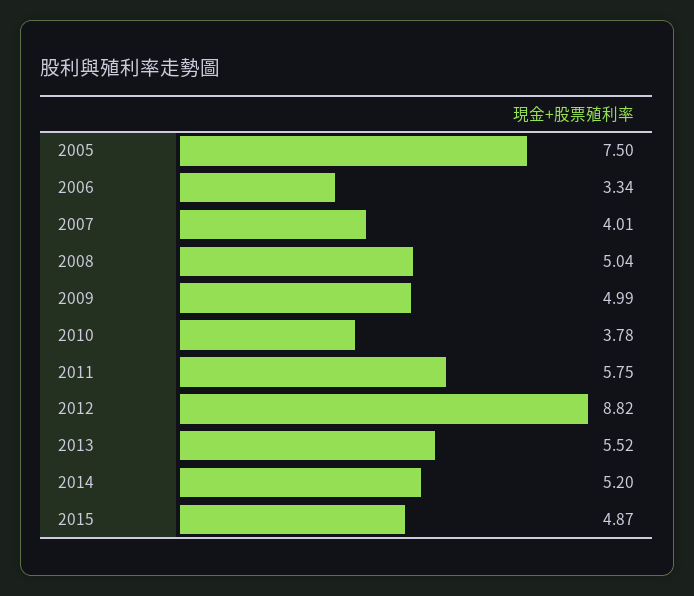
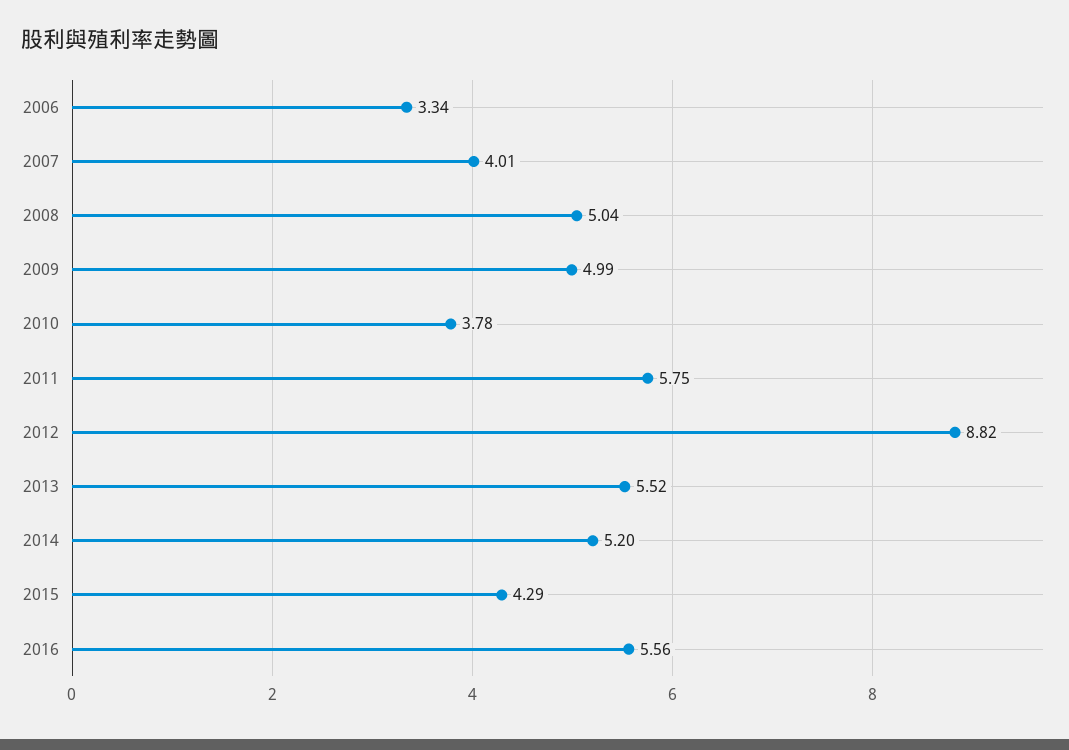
2005: 7.5 -> none
2015: 4.87 -> 4.29
2016: none -> 5.56

